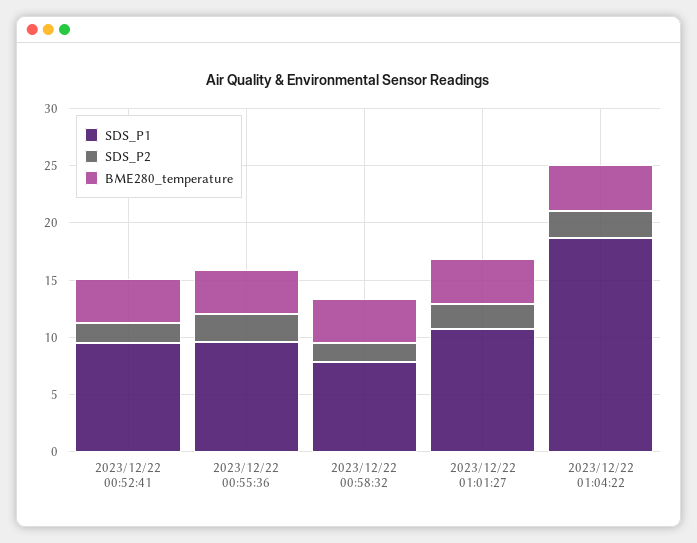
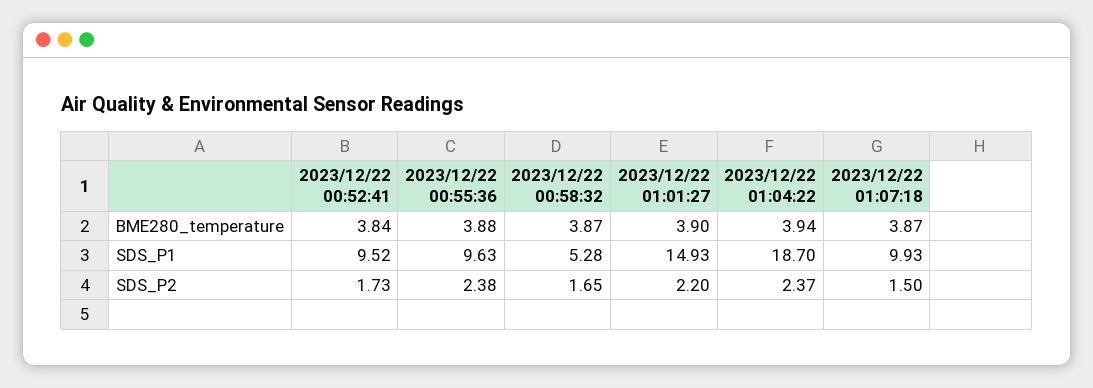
SDS_P1, 2023/12/22 00:58:32: 8 -> 5.28
SDS_P1, 2023/12/22 01:01:27: 11 -> 14.93
BME280_temperature, 2023/12/22 01:07:18: none -> 3.87
SDS_P1, 2023/12/22 01:07:18: none -> 9.93
SDS_P2, 2023/12/22 01:07:18: none -> 1.5

